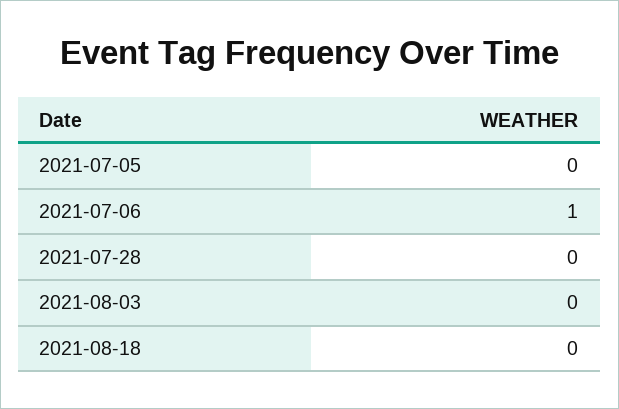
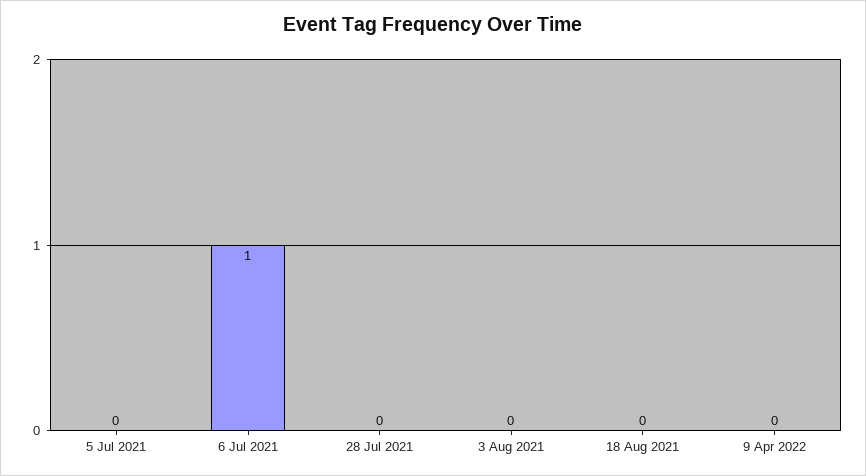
9 Apr 2022: none -> 0

